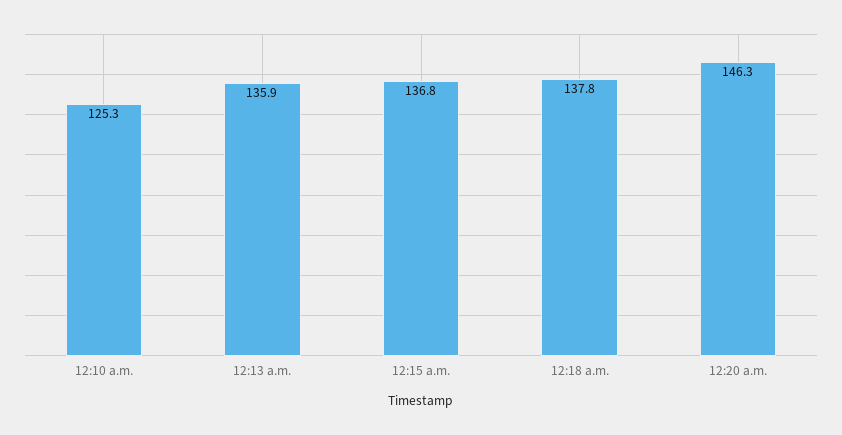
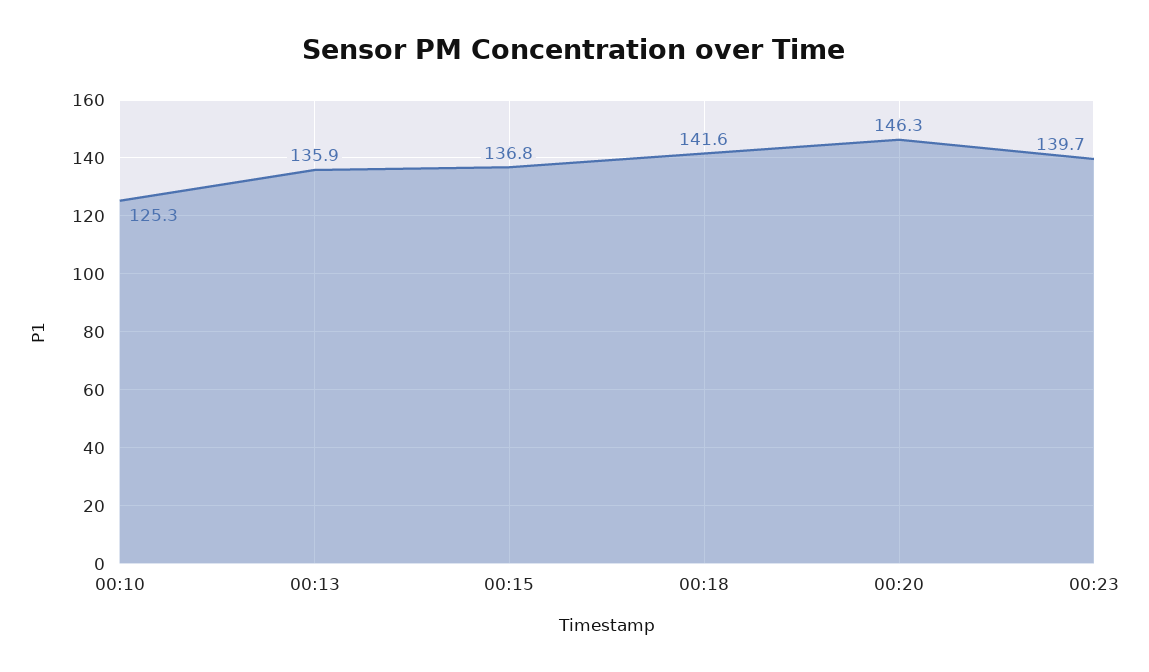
12:18 a.m.: 137.8 -> 141.6
00:23: none -> 139.7

